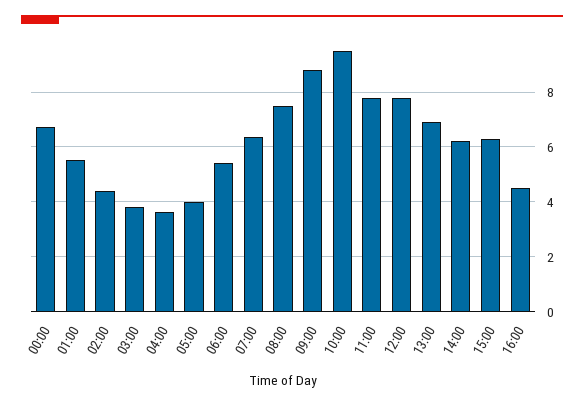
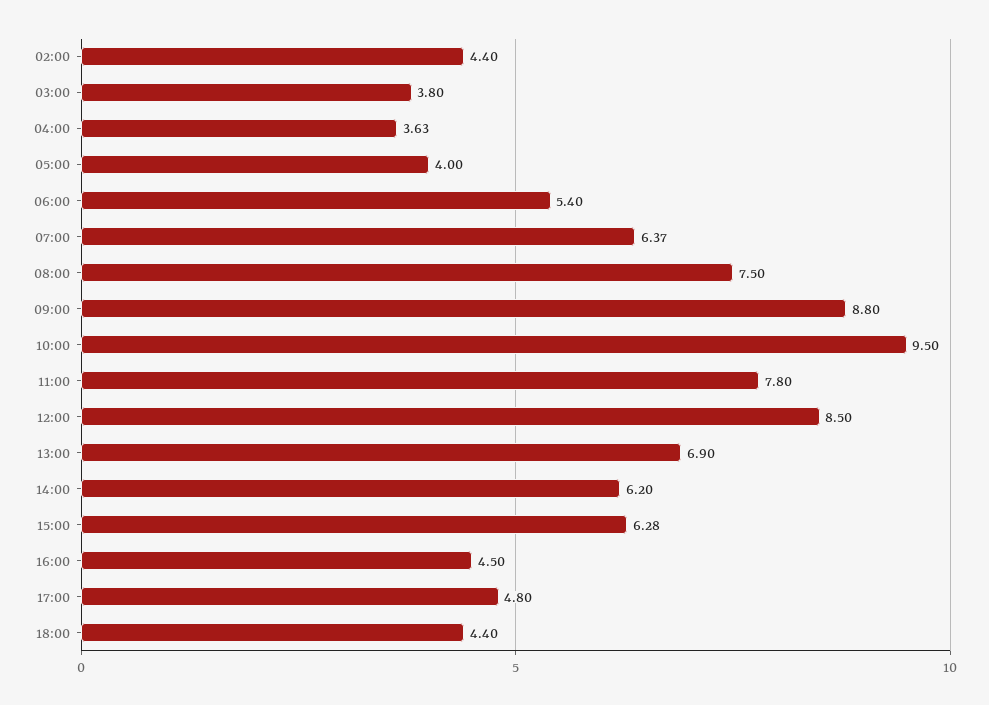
00:00: 6.75 -> none
01:00: 5.5 -> none
12:00: 7.75 -> 8.5
17:00: none -> 4.8
18:00: none -> 4.4

